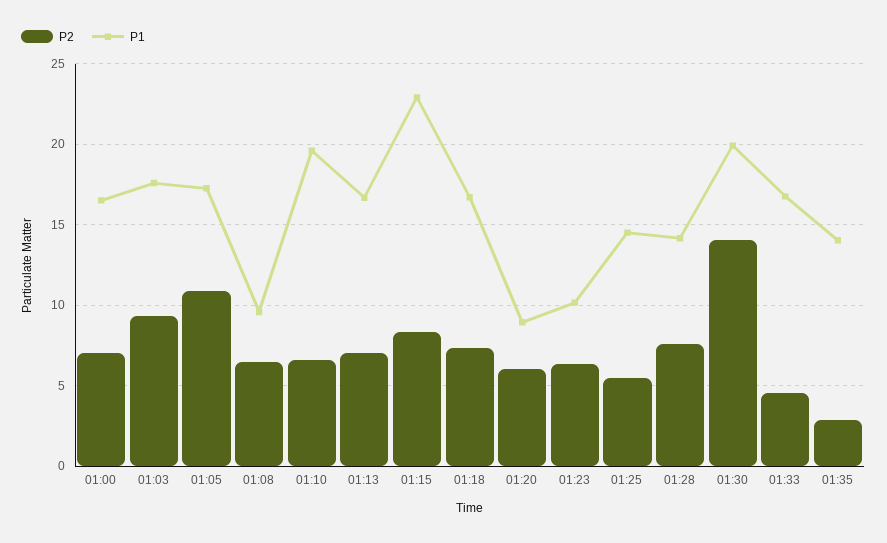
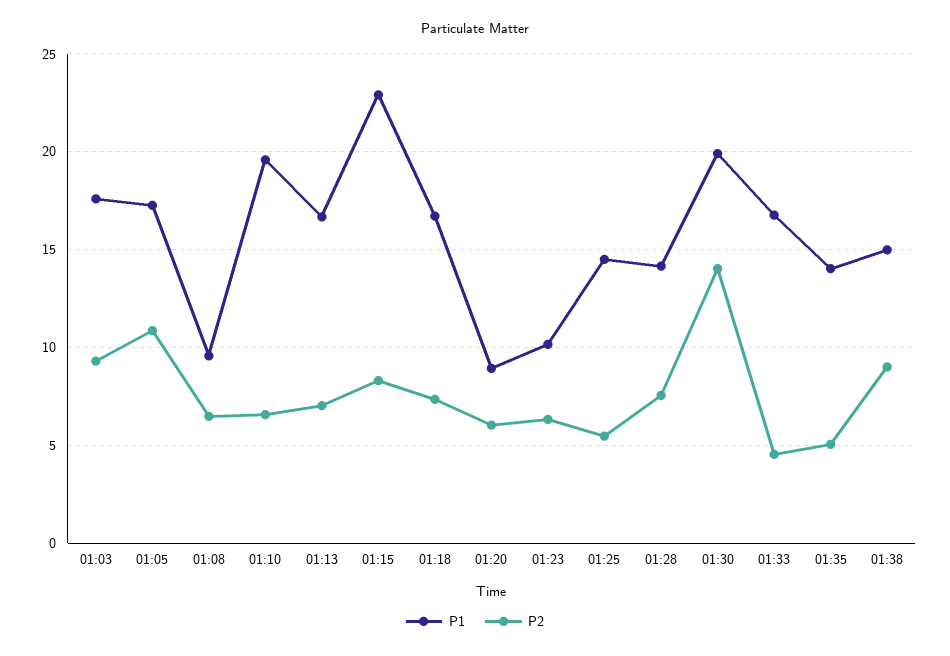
P2, 01:00: 7 -> none
P1, 01:00: 16.5 -> none
P2, 01:35: 3 -> 5
P1, 01:38: none -> 15
P2, 01:38: none -> 9

